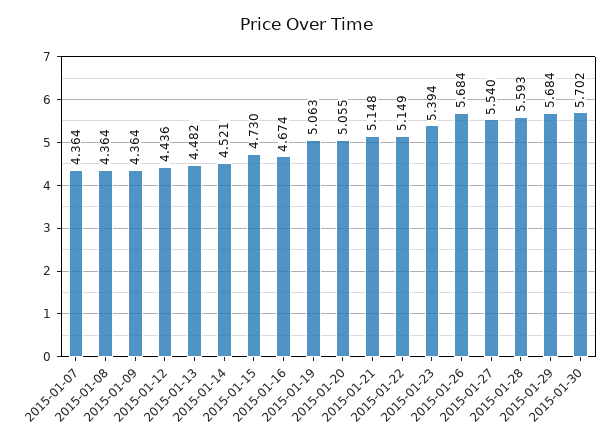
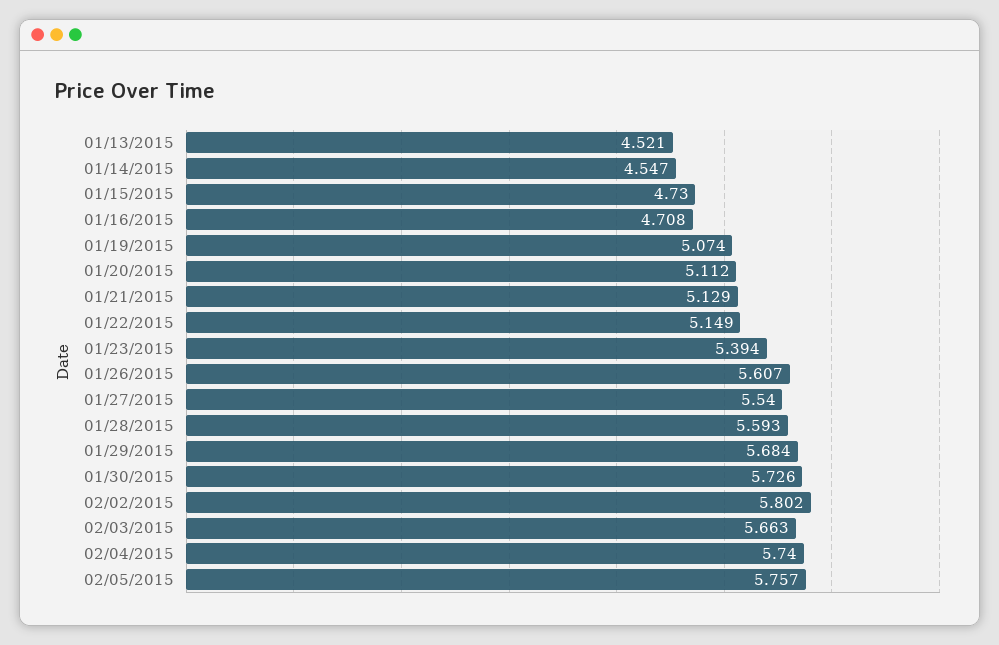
2015-01-07: 4.364 -> none
2015-01-08: 4.364 -> none
2015-01-09: 4.364 -> none
2015-01-12: 4.436 -> none
2015-01-13: 4.482 -> 4.521
2015-01-14: 4.521 -> 4.547
2015-01-16: 4.674 -> 4.708
2015-01-19: 5.063 -> 5.074
2015-01-20: 5.055 -> 5.112
2015-01-21: 5.148 -> 5.129
2015-01-26: 5.684 -> 5.607
2015-01-30: 5.702 -> 5.726
02/02/2015: none -> 5.802
02/03/2015: none -> 5.663
02/04/2015: none -> 5.74
02/05/2015: none -> 5.757

